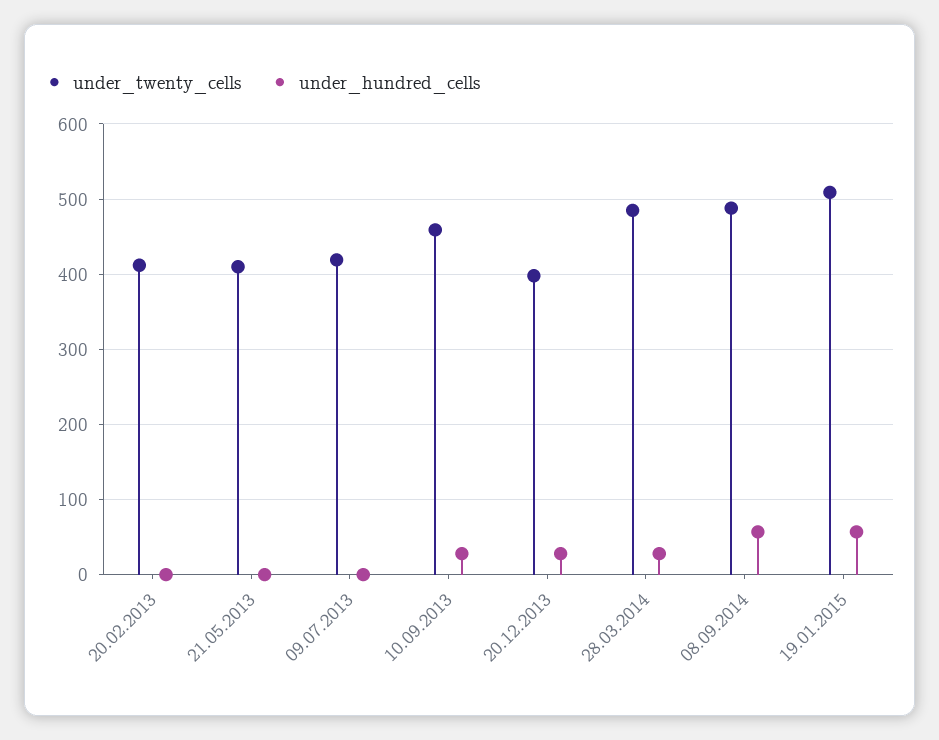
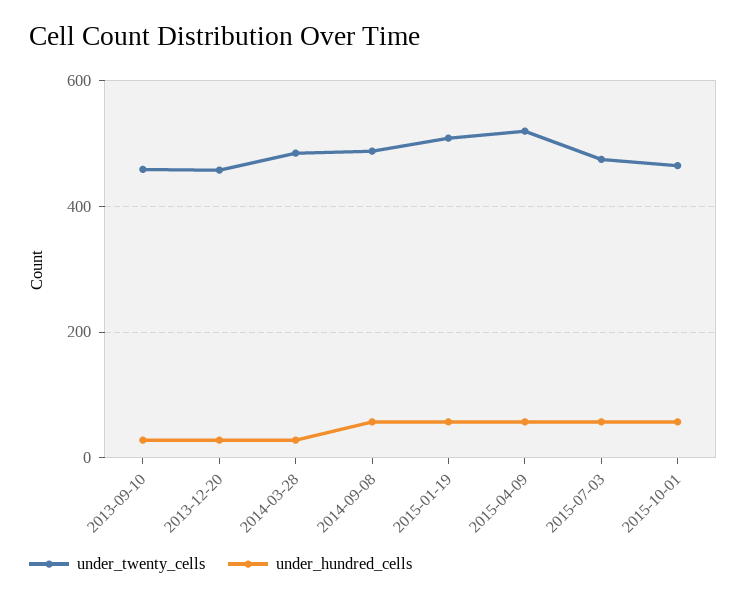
under_twenty_cells, 20.02.2013: 410 -> none
under_hundred_cells, 20.02.2013: 0 -> none
under_twenty_cells, 21.05.2013: 410 -> none
under_hundred_cells, 21.05.2013: 0 -> none
under_twenty_cells, 09.07.2013: 420 -> none
under_hundred_cells, 09.07.2013: 0 -> none
under_twenty_cells, 20.12.2013: 400 -> 460
under_twenty_cells, 2015-04-09: none -> 520
under_hundred_cells, 2015-04-09: none -> 60
under_twenty_cells, 2015-07-03: none -> 480
under_hundred_cells, 2015-07-03: none -> 60
under_twenty_cells, 2015-10-01: none -> 460
under_hundred_cells, 2015-10-01: none -> 60

